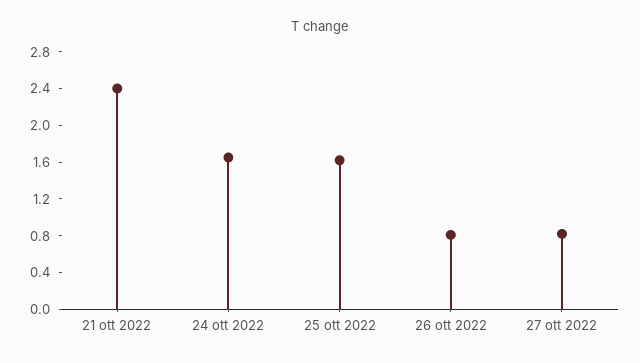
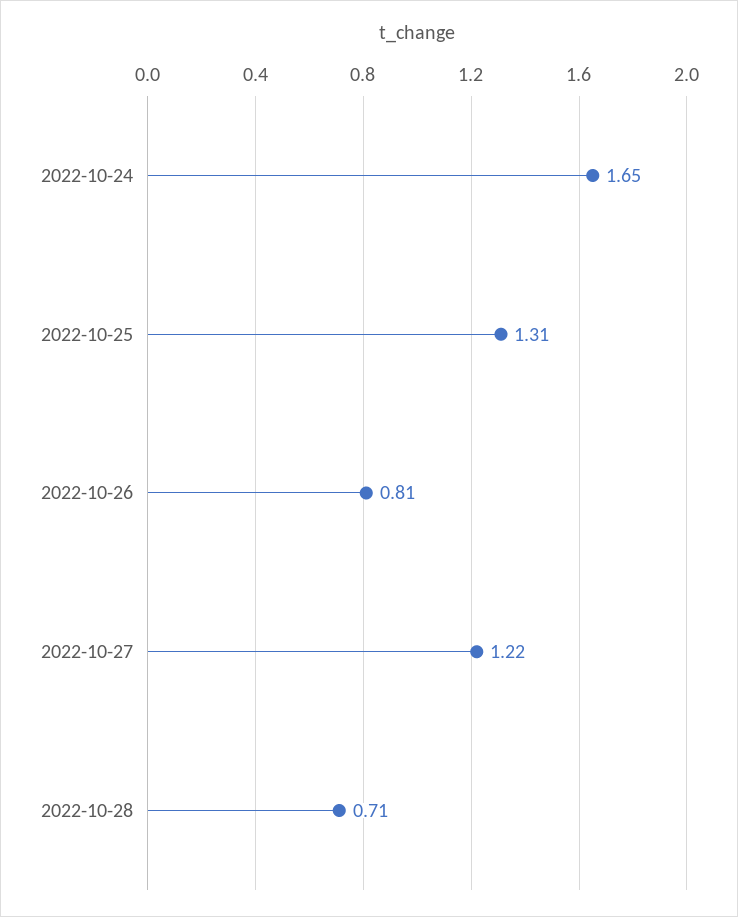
21 ott 2022: 2.4 -> none
25 ott 2022: 1.6 -> 1.31
27 ott 2022: 0.8 -> 1.22
2022-10-28: none -> 0.71

